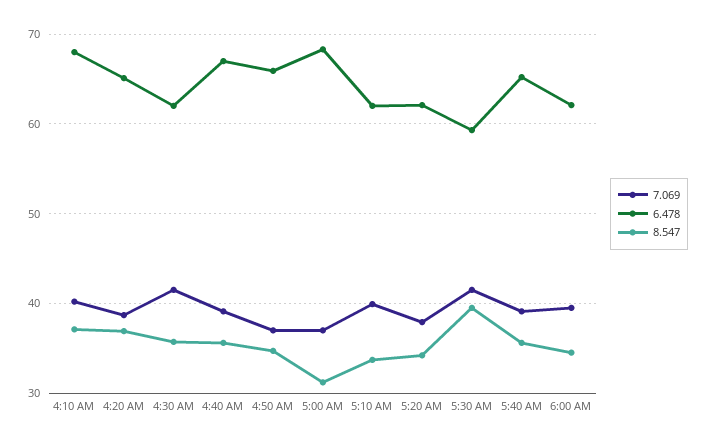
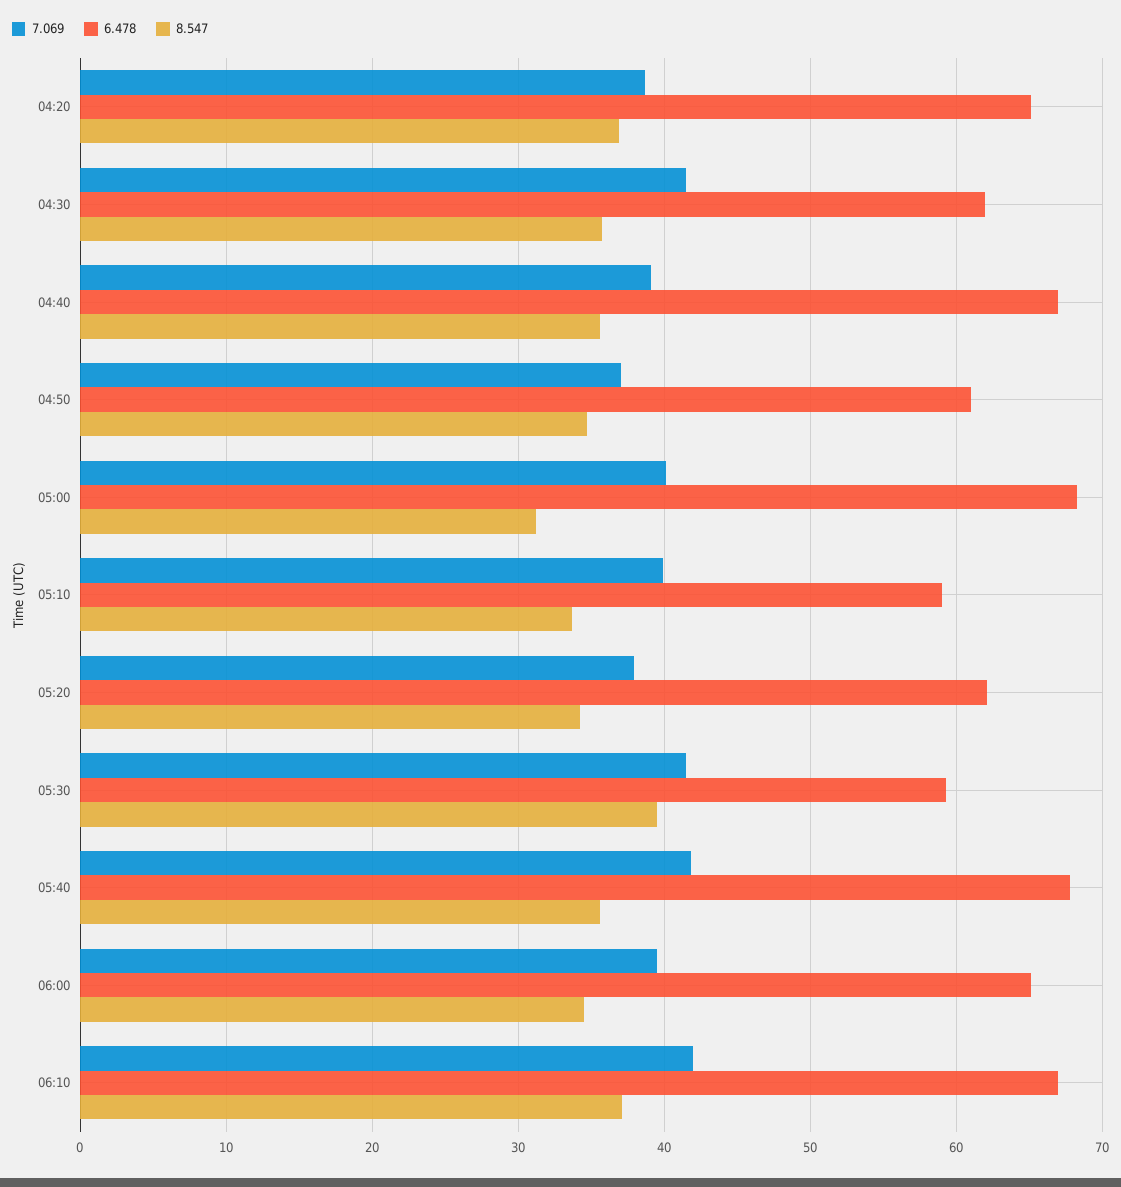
7.069, 4:10 AM: 40 -> none
6.478, 4:10 AM: 68 -> none
8.547, 4:10 AM: 37 -> none
6.478, 4:50 AM: 66 -> 61
7.069, 5:00 AM: 37 -> 40
6.478, 5:10 AM: 62 -> 59
7.069, 5:40 AM: 39 -> 42
6.478, 5:40 AM: 65 -> 68
6.478, 6:00 AM: 62 -> 65
7.069, 06:10: none -> 42
6.478, 06:10: none -> 67
8.547, 06:10: none -> 37

